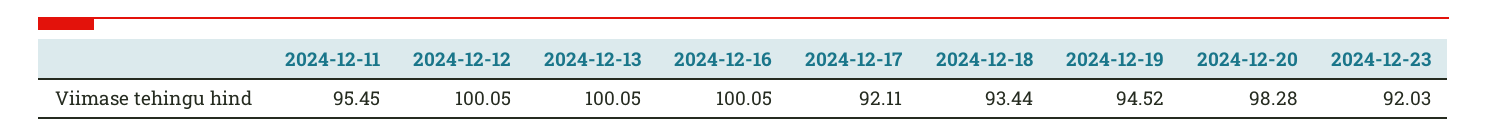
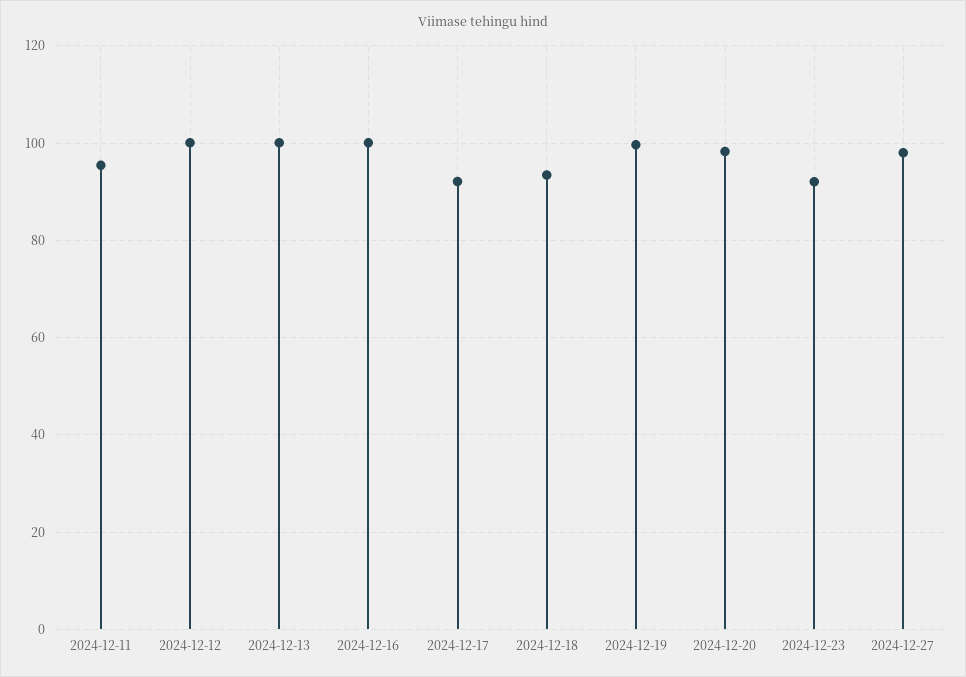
2024-12-19: 94.52 -> 100
2024-12-27: none -> 98

